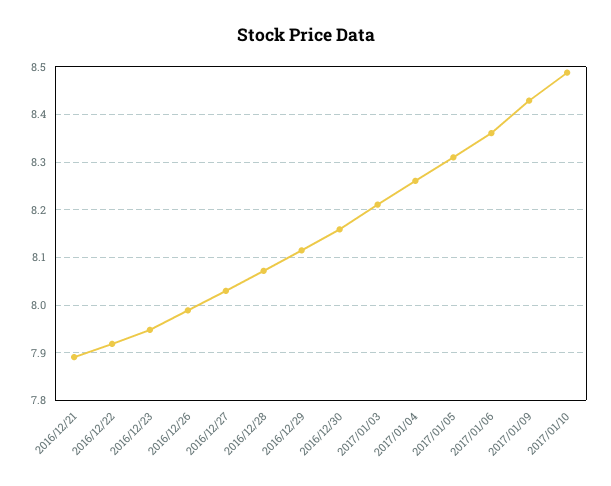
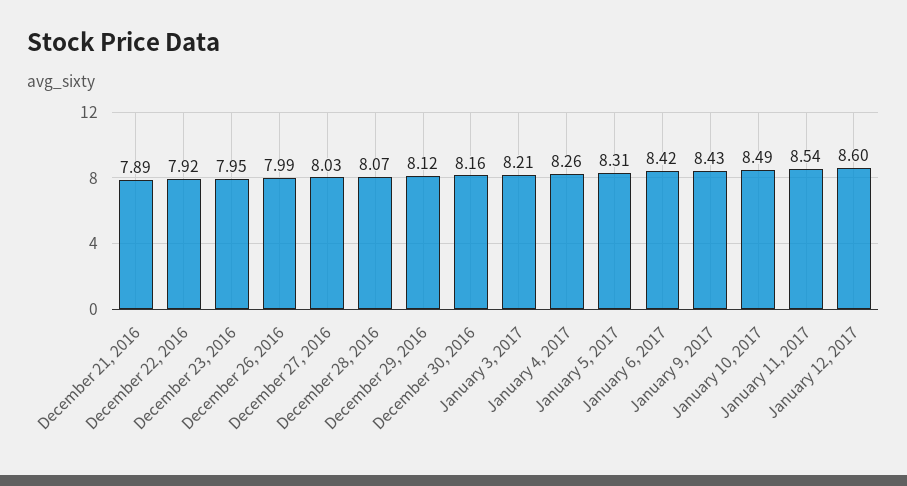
2017/01/06: 8.36 -> 8.42
January 11, 2017: none -> 8.54
January 12, 2017: none -> 8.6

